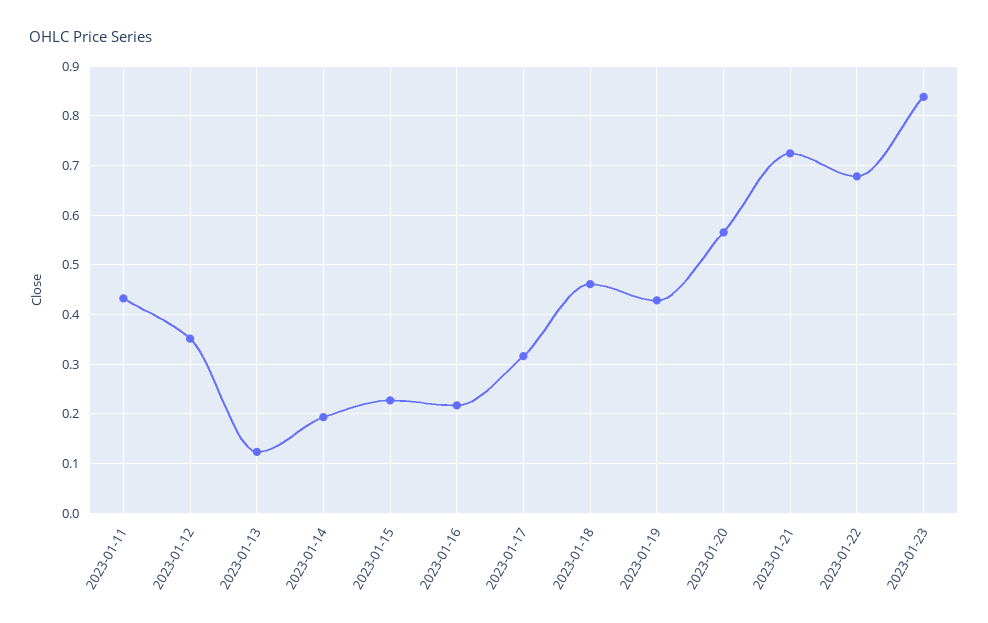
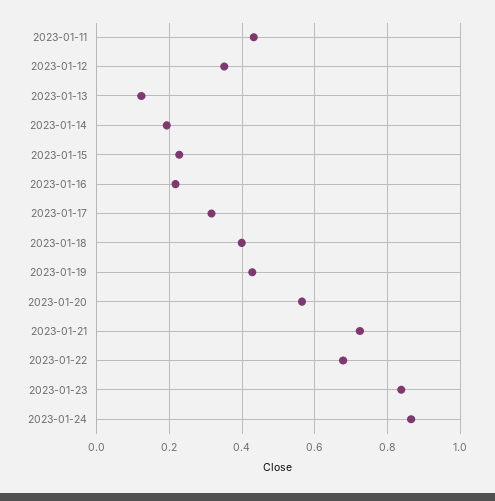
2023-01-18: 0.46 -> 0.4
2023-01-24: none -> 0.86

